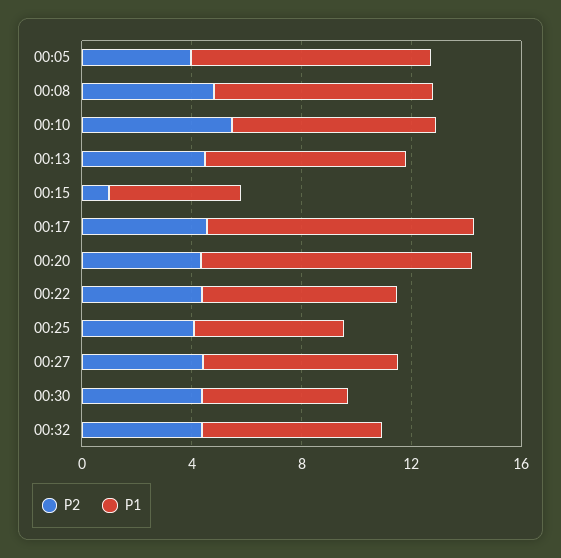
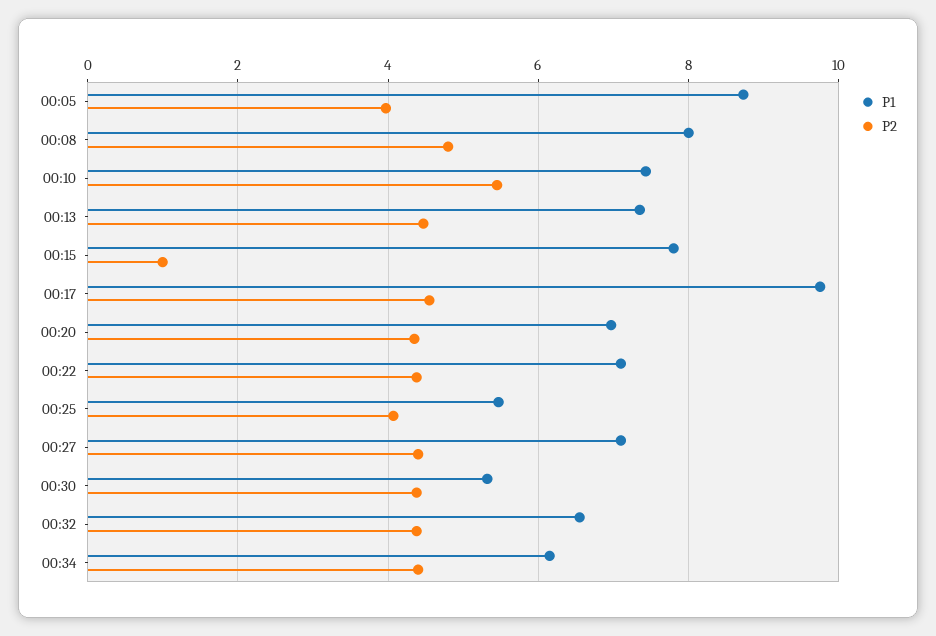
P1, 00:15: 5 -> 7.8
P1, 00:20: 10 -> 7
P1, 00:34: none -> 6.2
P2, 00:34: none -> 4.4

